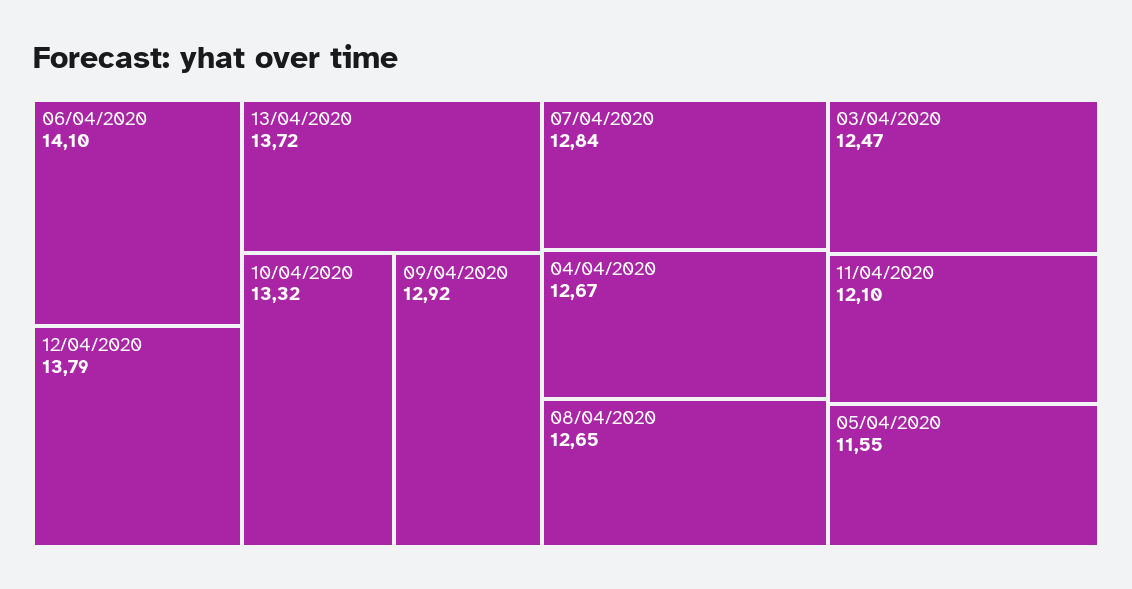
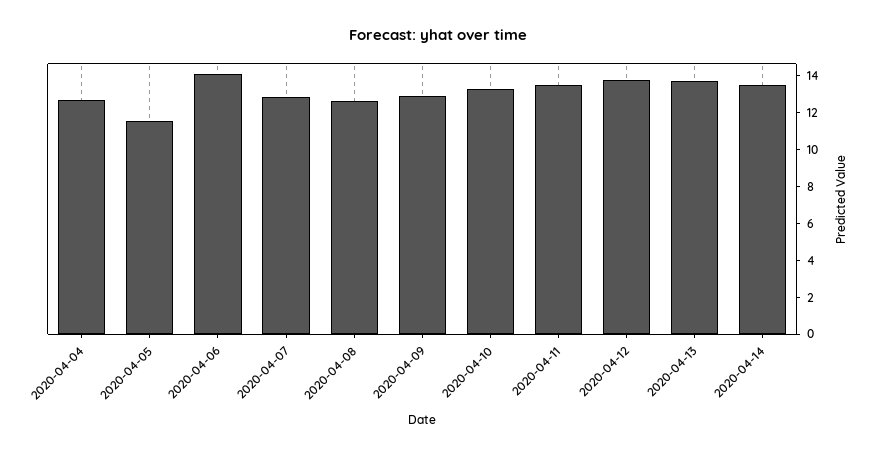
03/04/2020: 12.47 -> none
11/04/2020: 12.1 -> 13.5
2020-04-14: none -> 13.5

